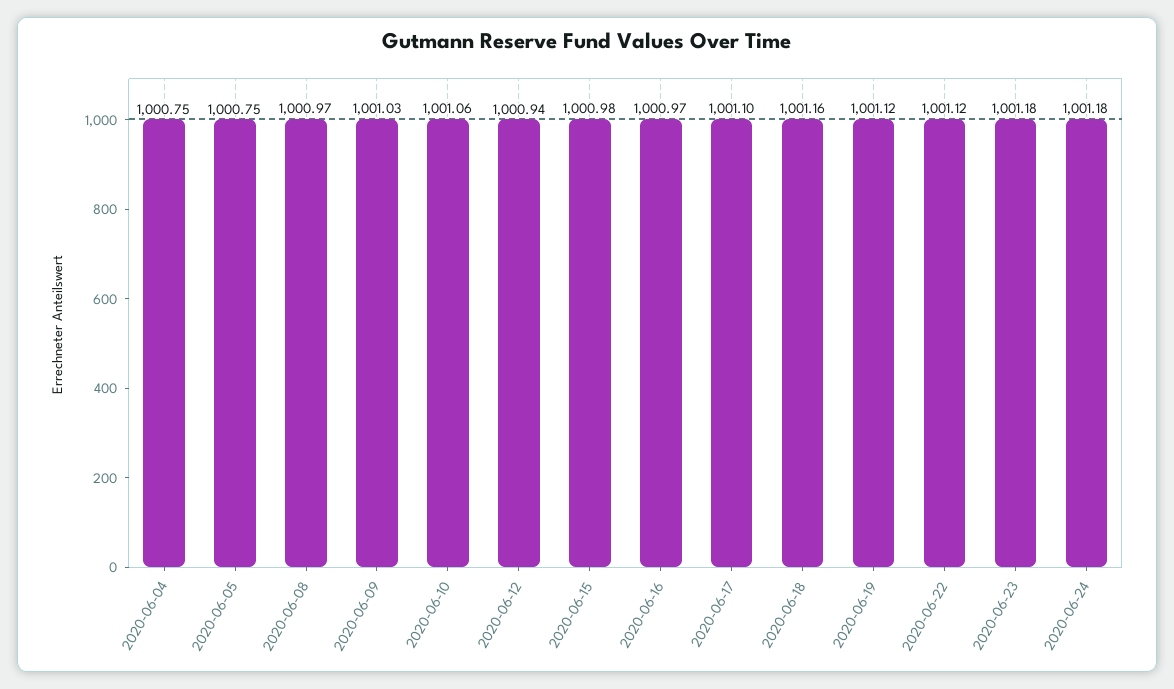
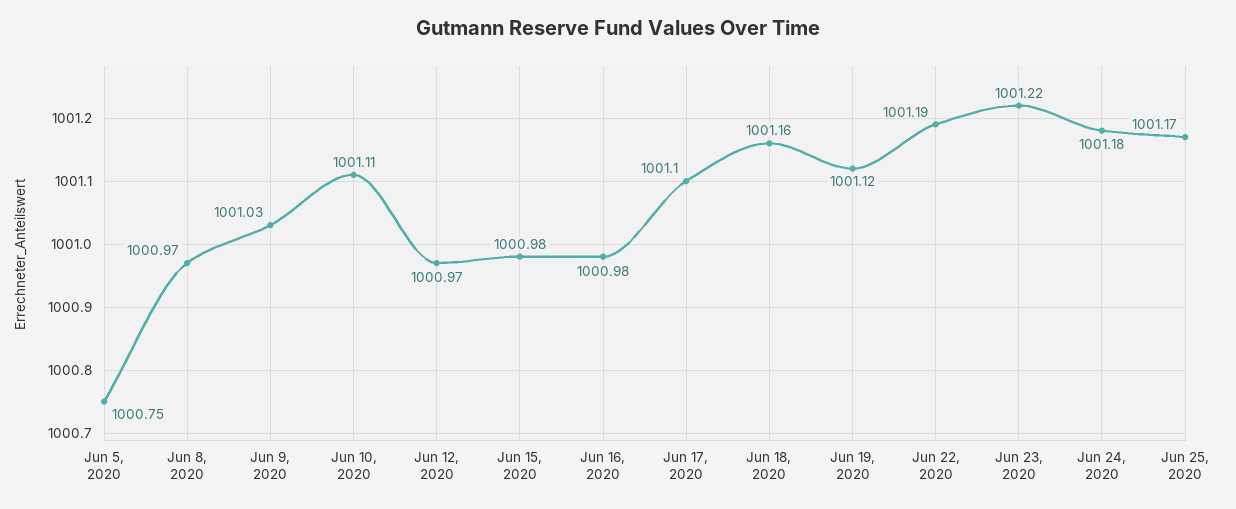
2020-06-04: 1000.75 -> none
2020-06-10: 1001.06 -> 1001.11
2020-06-12: 1000.94 -> 1000.97
2020-06-16: 1000.97 -> 1000.98
2020-06-22: 1001.12 -> 1001.19
2020-06-23: 1001.18 -> 1001.22
Jun 25, 2020: none -> 1001.17

